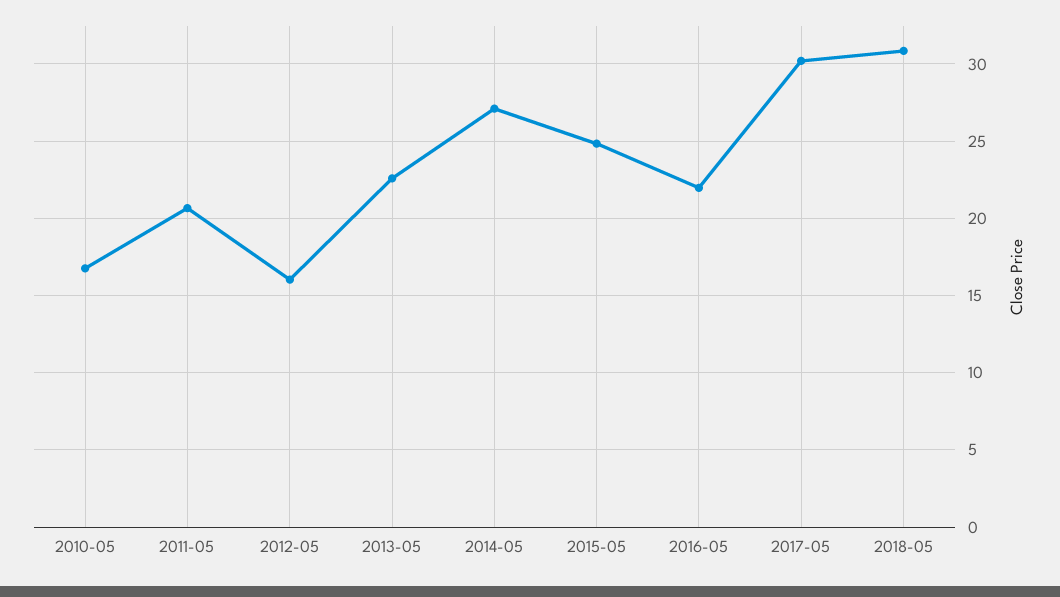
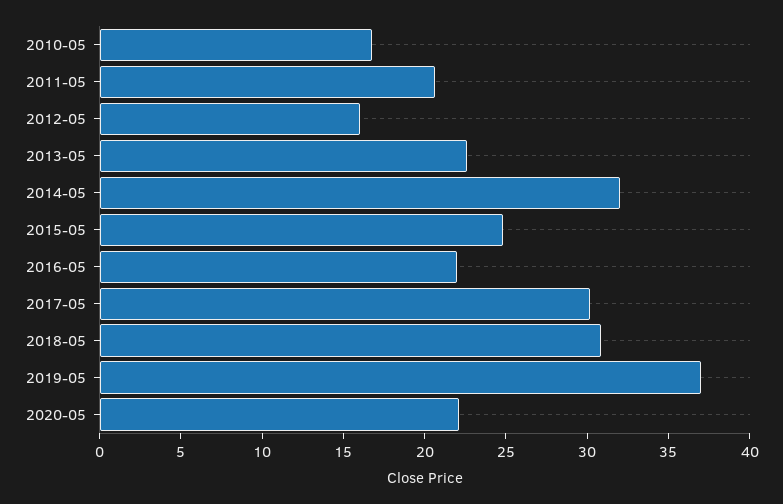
2014-05: 27 -> 32
2019-05: none -> 37
2020-05: none -> 22

